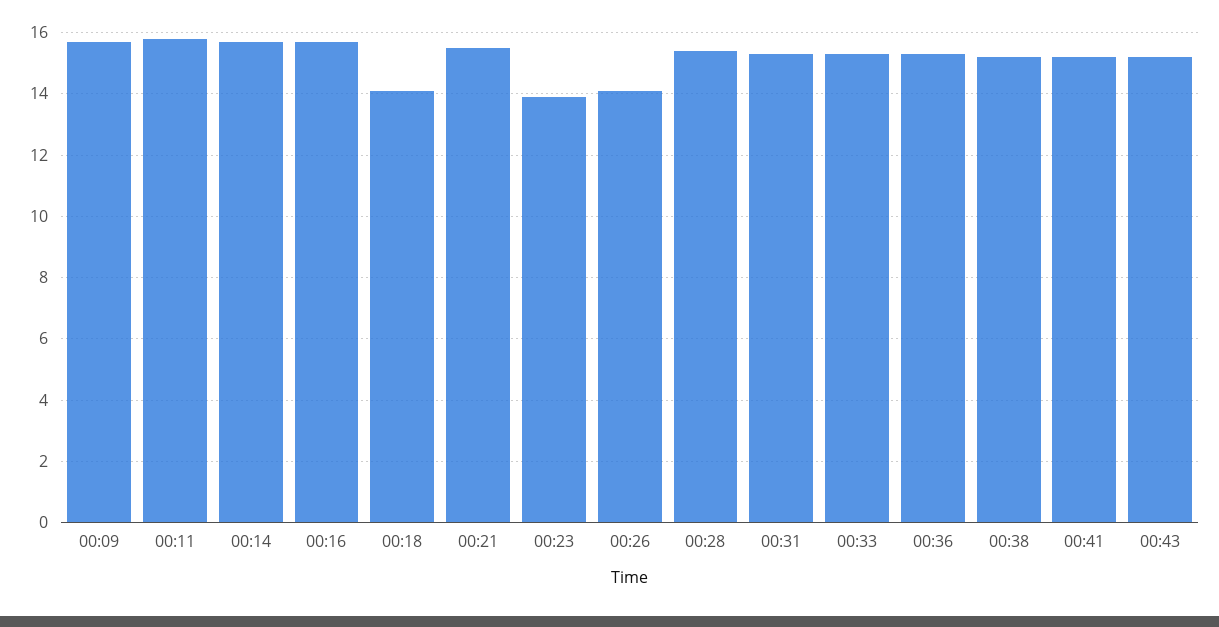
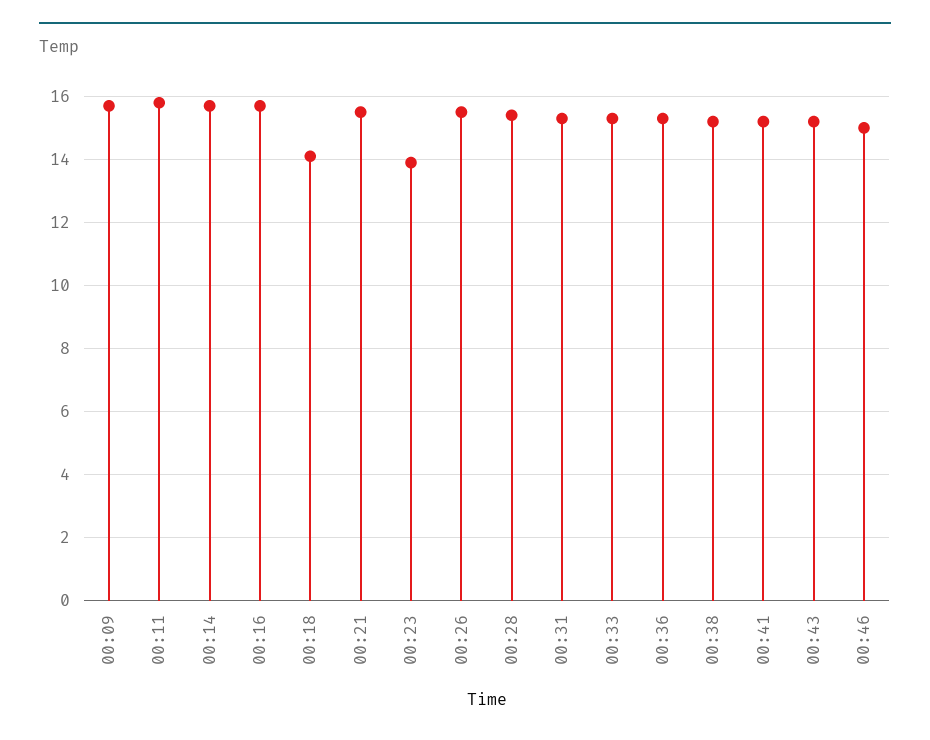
00:26: 14 -> 15.5
00:46: none -> 15

